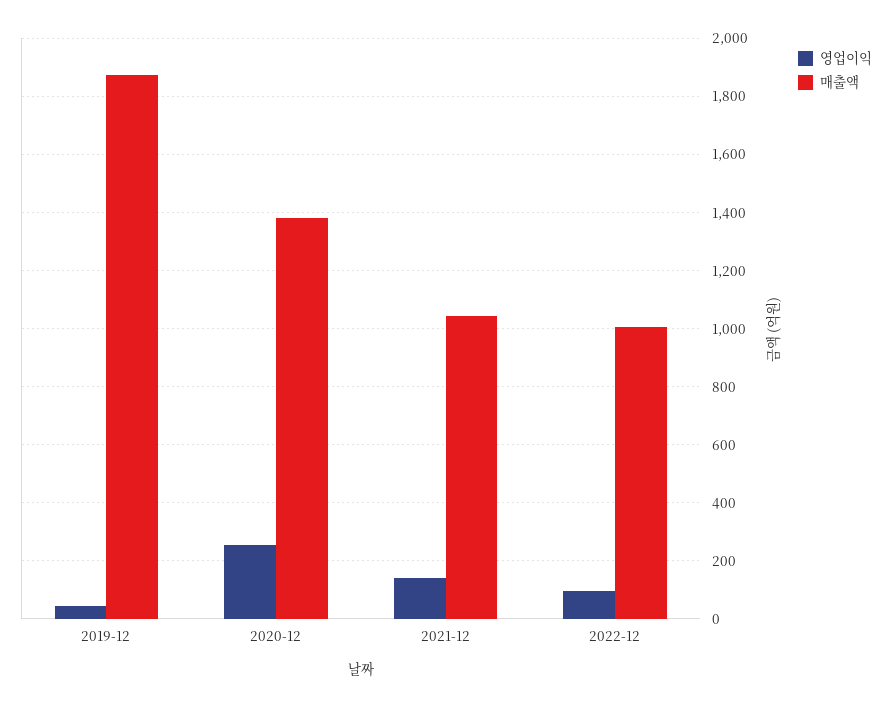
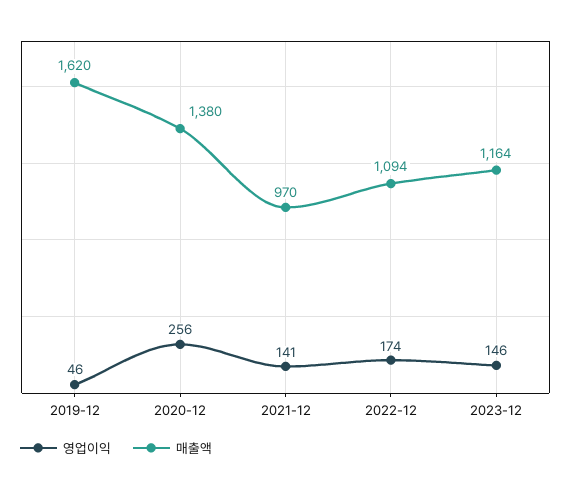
매출액, 2019-12: 1875 -> 1620
매출액, 2021-12: 1050 -> 970
영업이익, 2022-12: 100 -> 174
매출액, 2022-12: 1000 -> 1094
영업이익, 2023-12: none -> 146
매출액, 2023-12: none -> 1164

